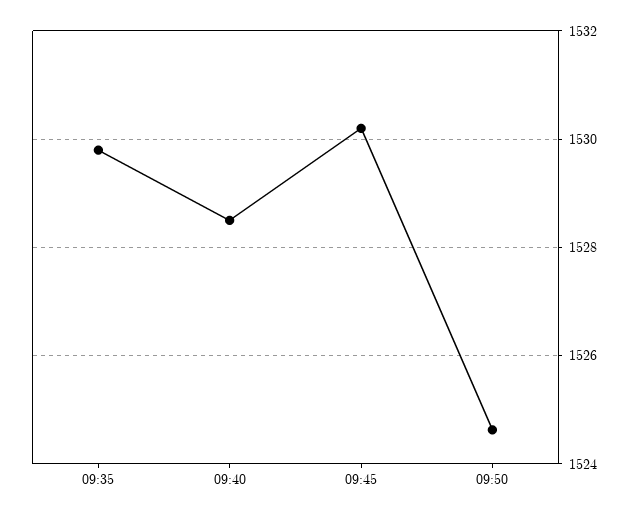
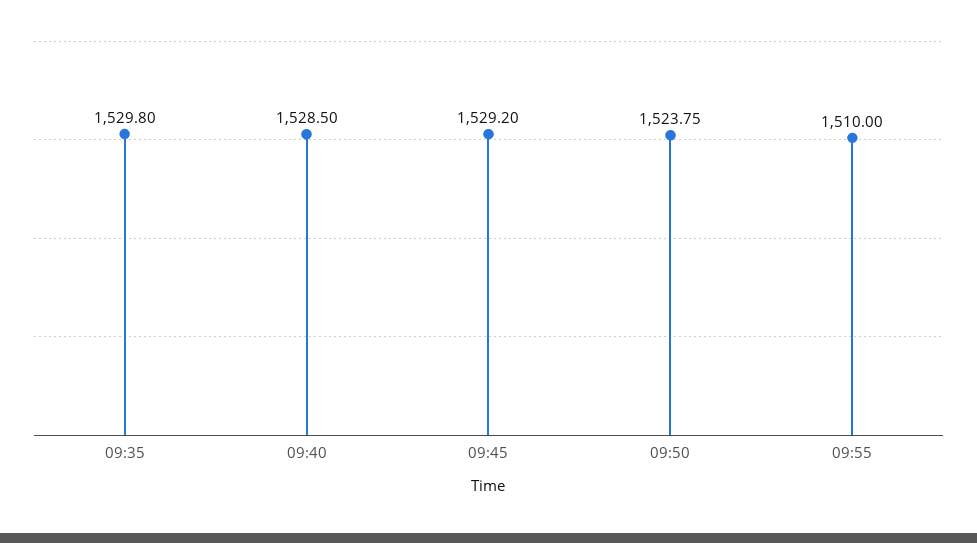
09:45: 1530.2 -> 1529.2
09:50: 1524.6 -> 1523.75
09:55: none -> 1510

